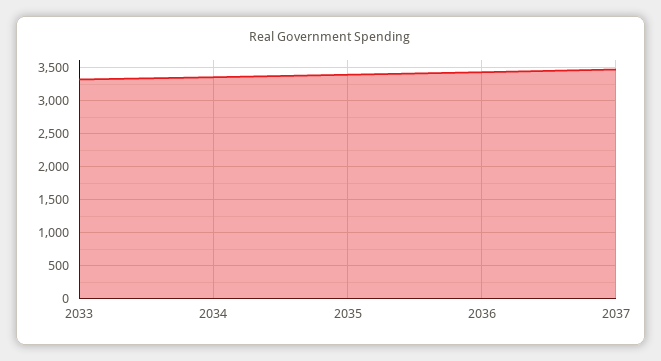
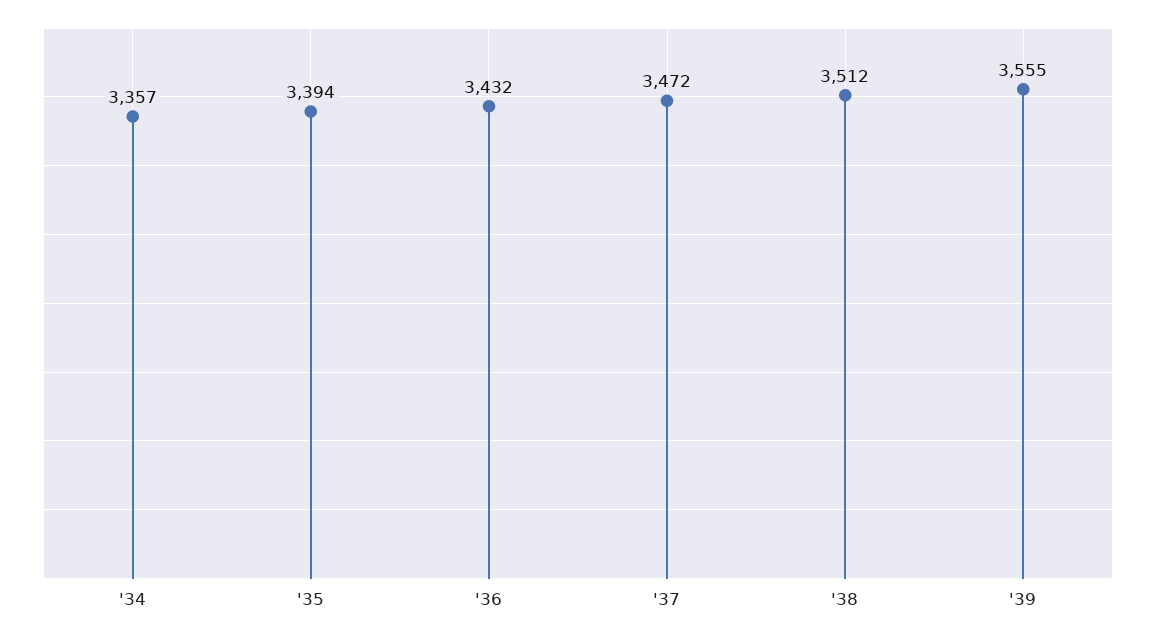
2033: 3300 -> none
'38: none -> 3512
'39: none -> 3555

